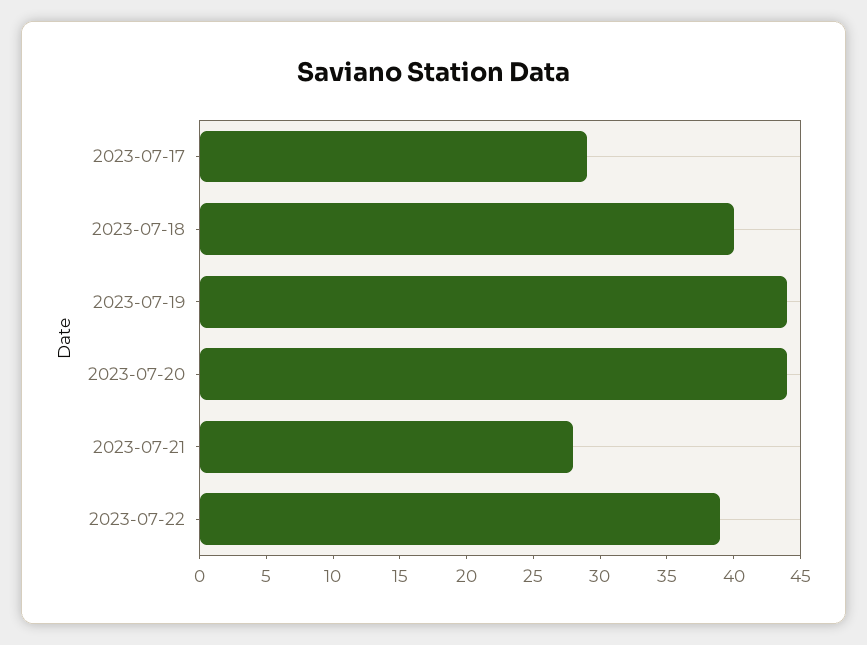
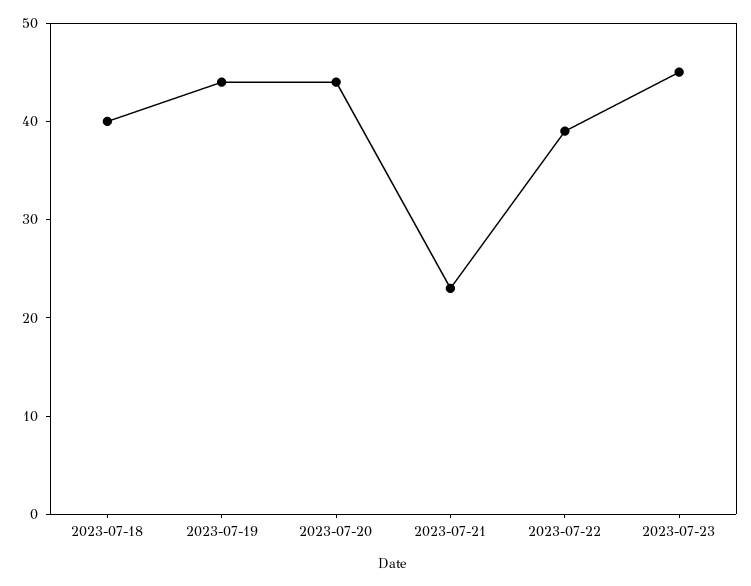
2023-07-17: 29 -> none
2023-07-21: 28 -> 23
2023-07-23: none -> 45

